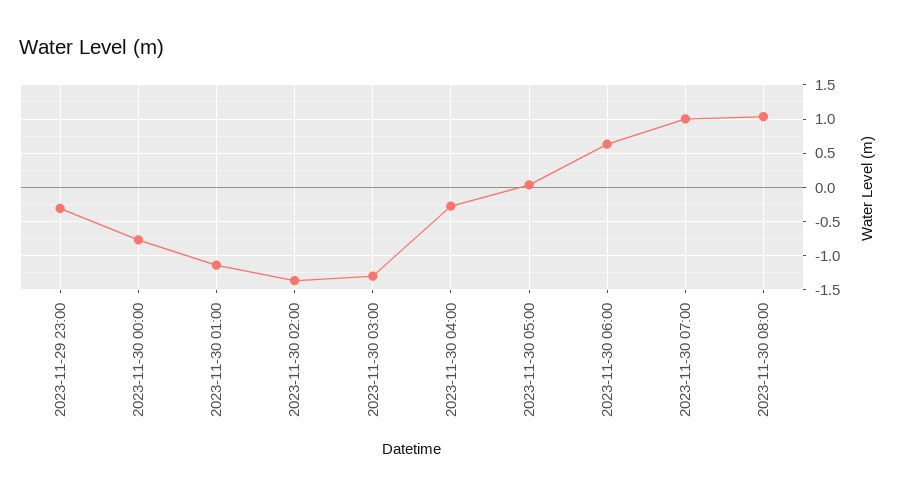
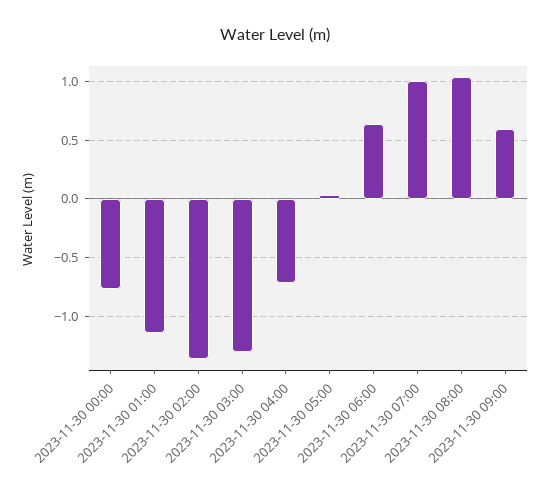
2023-11-29 23:00: -0.3 -> none
2023-11-30 04:00: -0.3 -> -0.7
2023-11-30 09:00: none -> 0.6

